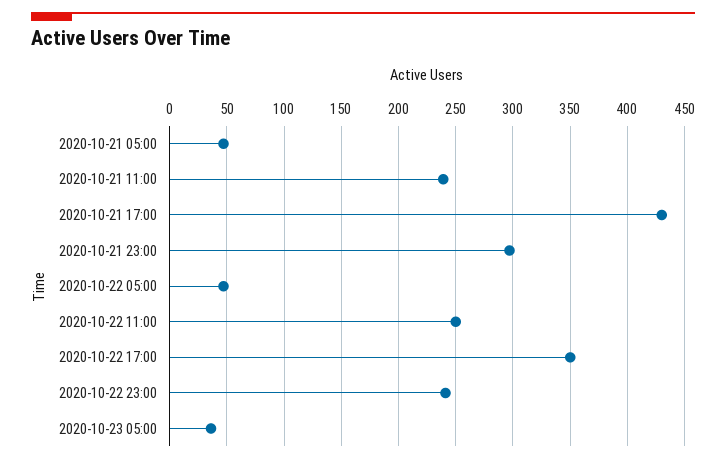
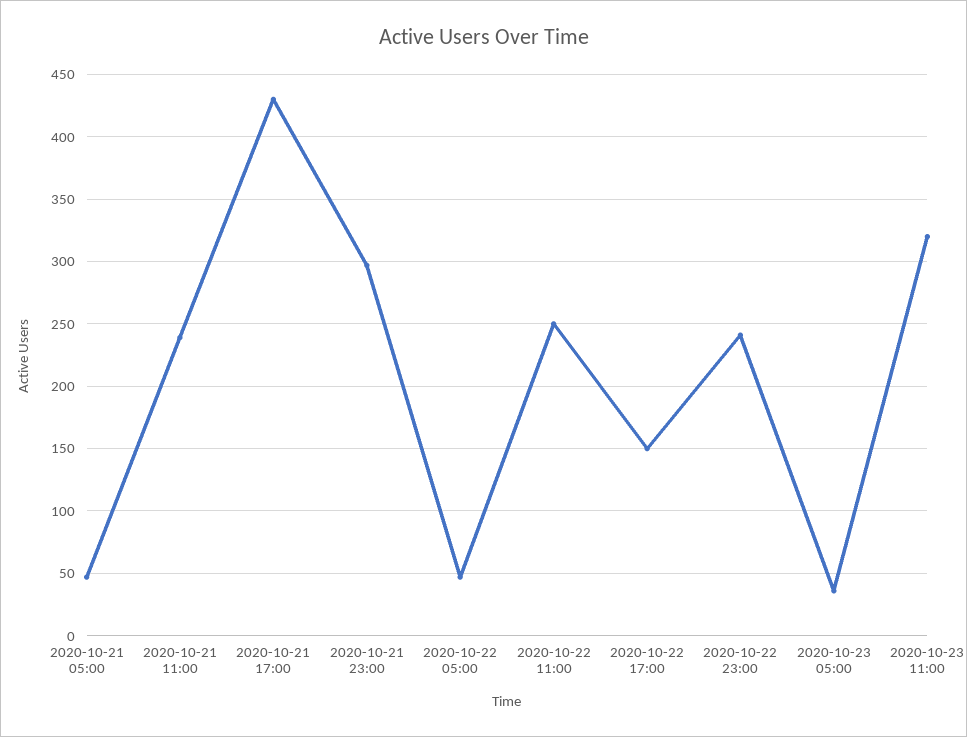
2020-10-22 17:00: 350 -> 150
2020-10-23 11:00: none -> 320

